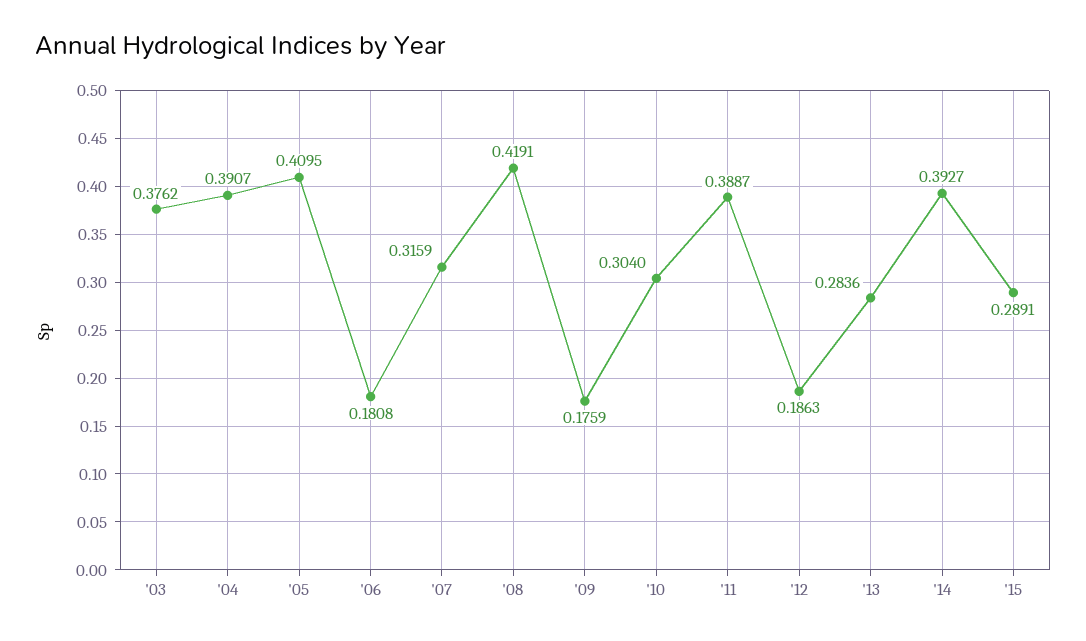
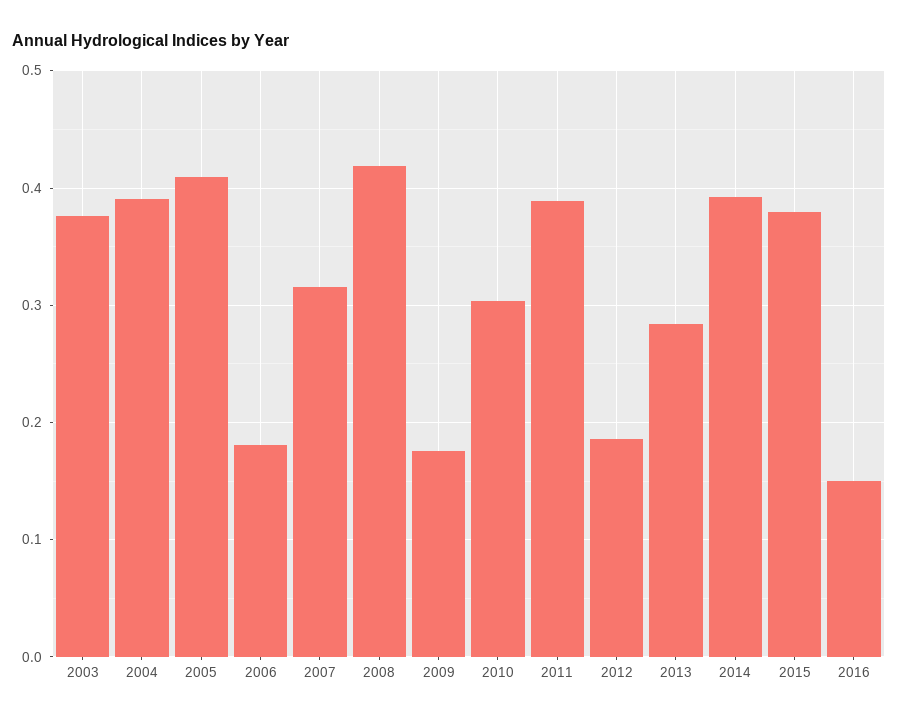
'15: 0.2891 -> 0.38
2016: none -> 0.15

